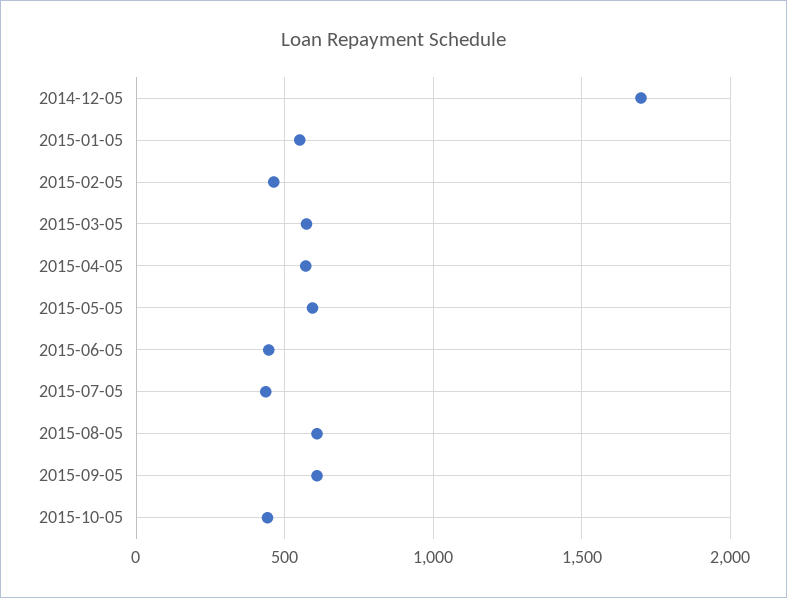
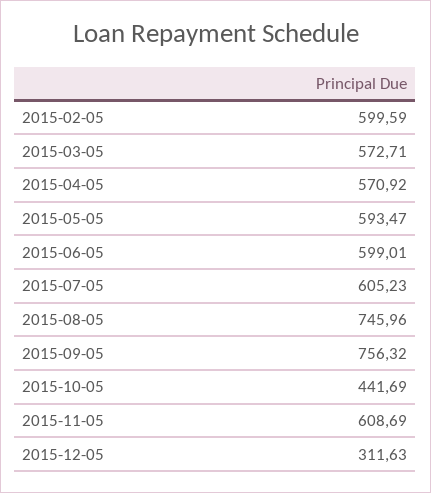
2014-12-05: 1700 -> none
2015-01-05: 550 -> none
2015-02-05: 450 -> 599.59
2015-06-05: 450 -> 599.01
2015-07-05: 450 -> 605.23
2015-08-05: 600 -> 745.96
2015-09-05: 600 -> 756.32
2015-11-05: none -> 608.69
2015-12-05: none -> 311.63

